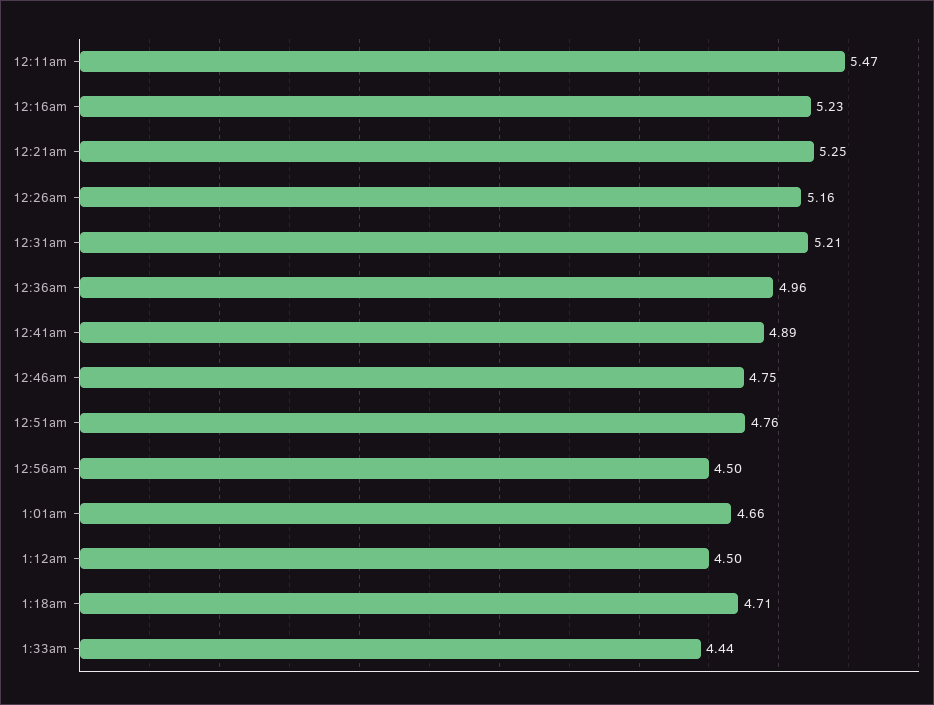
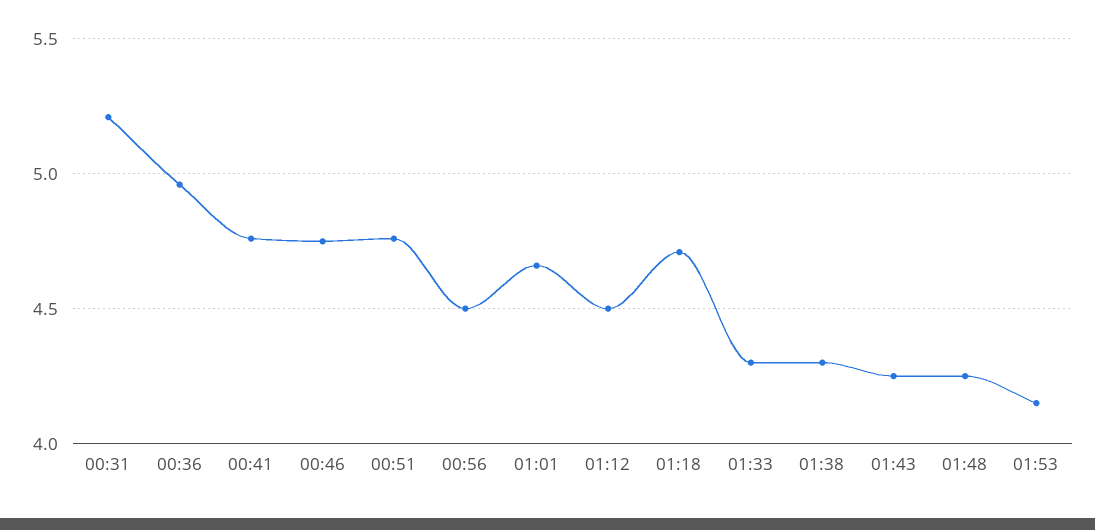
12:11am: 5.47 -> none
12:16am: 5.23 -> none
12:21am: 5.25 -> none
12:26am: 5.16 -> none
12:41am: 4.89 -> 4.75
1:33am: 4.44 -> 4.3
01:38: none -> 4.3
01:43: none -> 4.25
01:48: none -> 4.25
01:53: none -> 4.15

